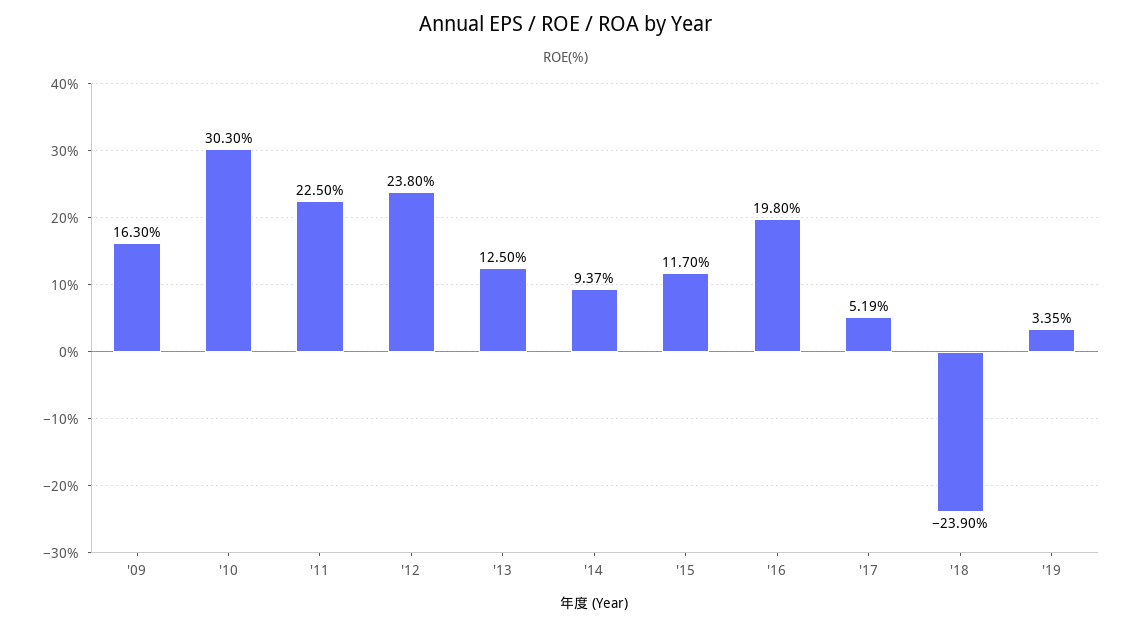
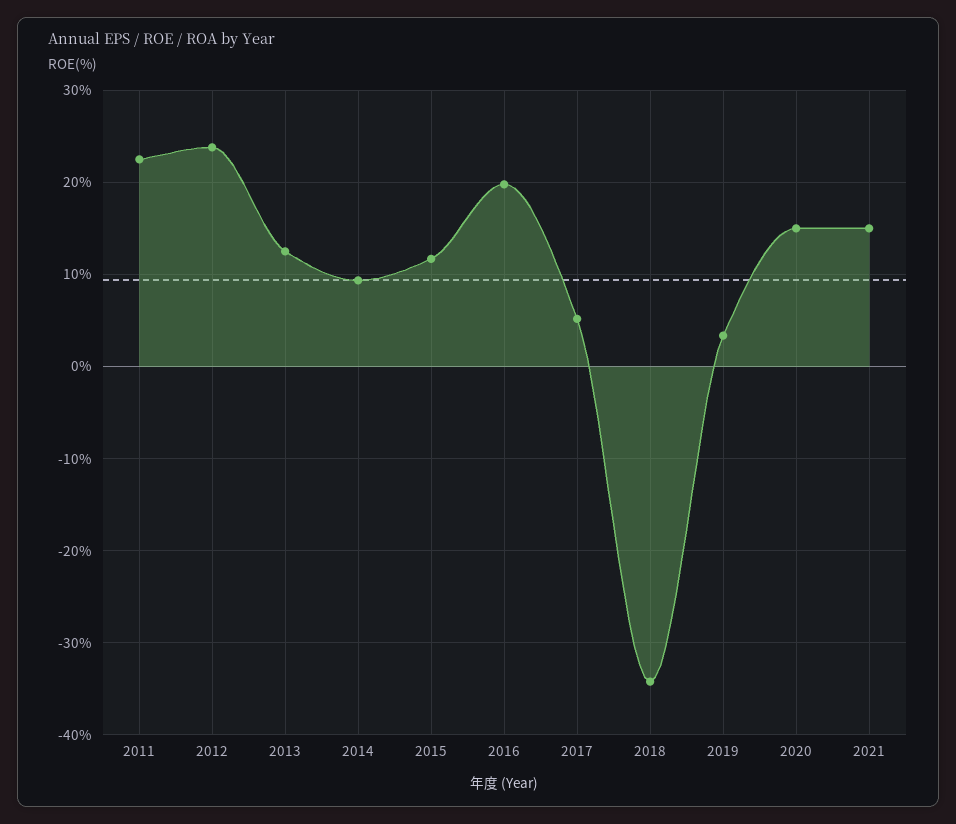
'09: 16.3 -> none
'10: 30.3 -> none
'18: -23.9 -> -34
2020: none -> 15
2021: none -> 15

